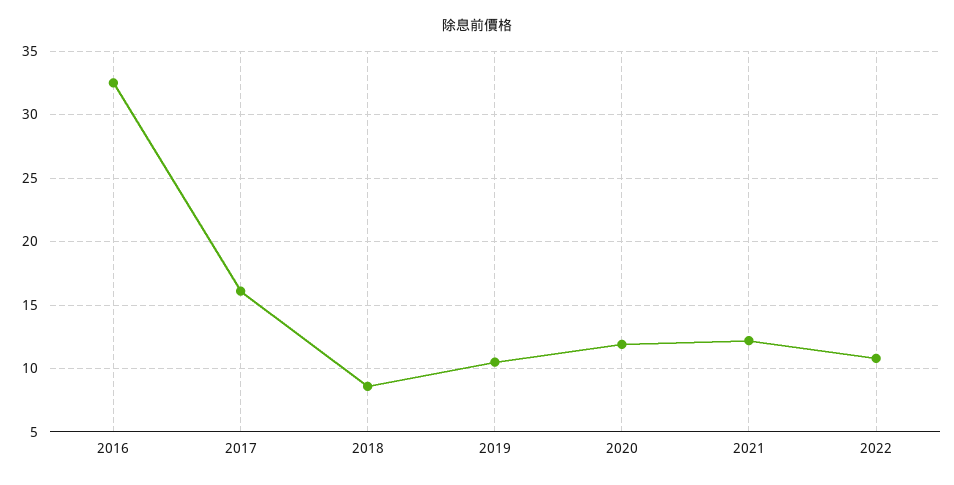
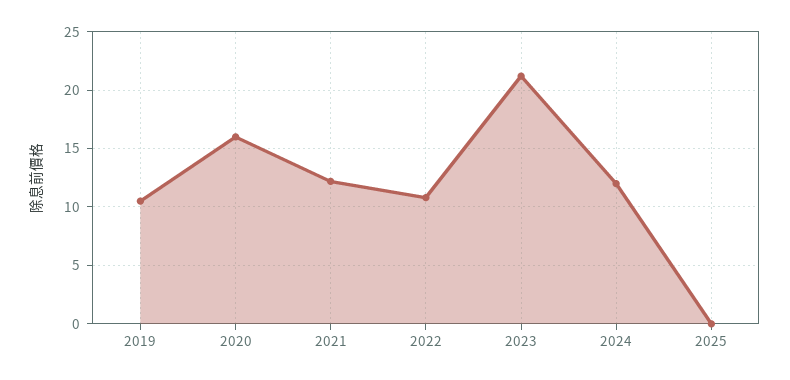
2016: 32.5 -> none
2017: 16 -> none
2018: 8.5 -> none
2020: 12 -> 16
2023: none -> 21
2024: none -> 12
2025: none -> 0

